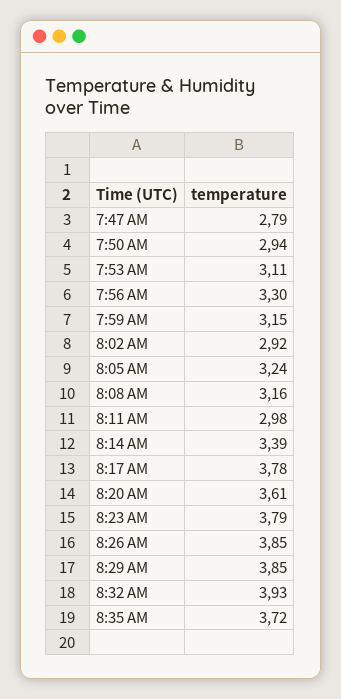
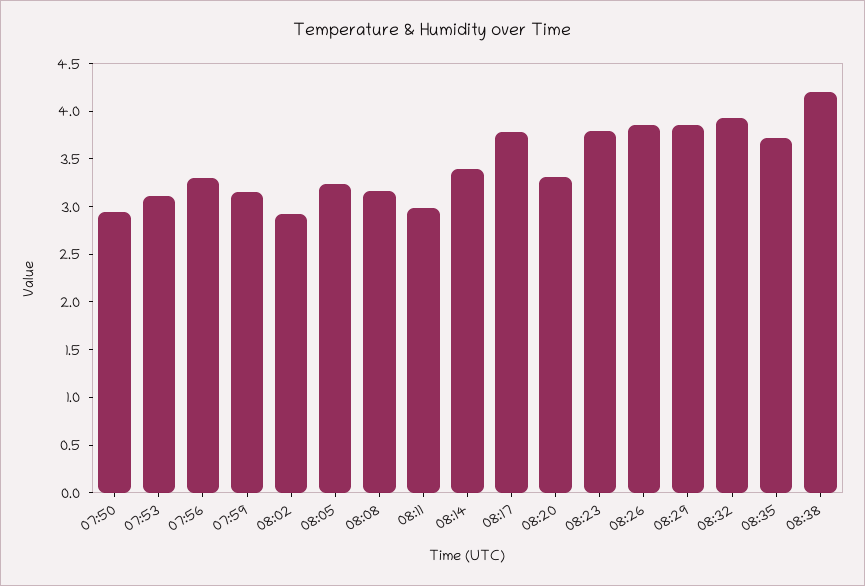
7:47 AM: 2.79 -> none
8:20 AM: 3.61 -> 3.3
08:38: none -> 4.2

